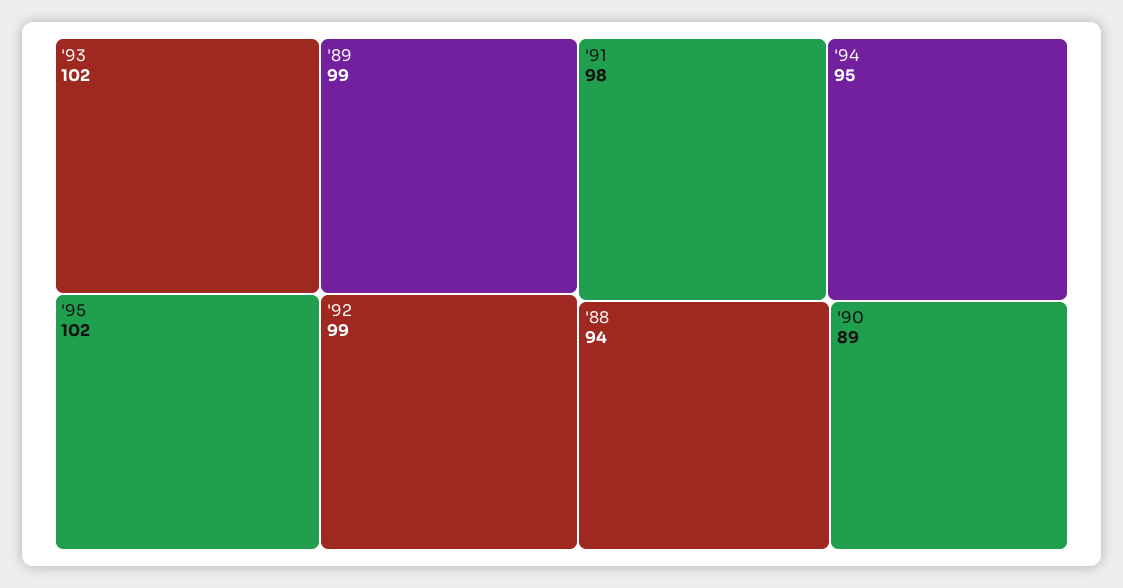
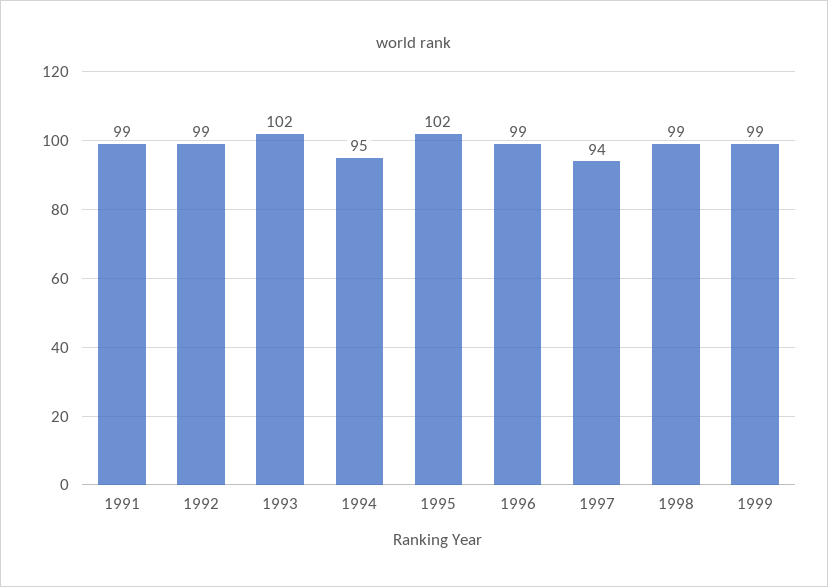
'89: 99 -> none
'91: 98 -> 99
'88: 94 -> none
'90: 89 -> none
1996: none -> 99
1997: none -> 94
1998: none -> 99
1999: none -> 99

